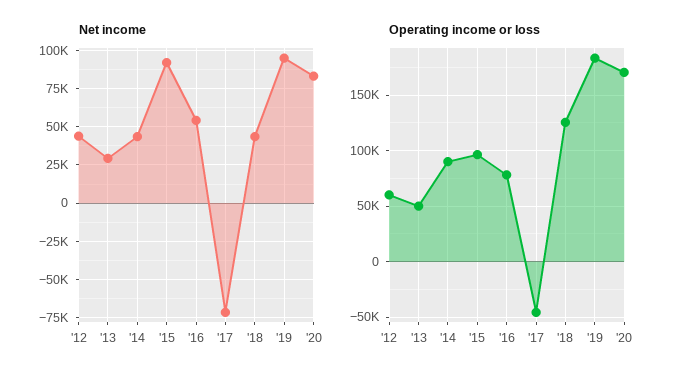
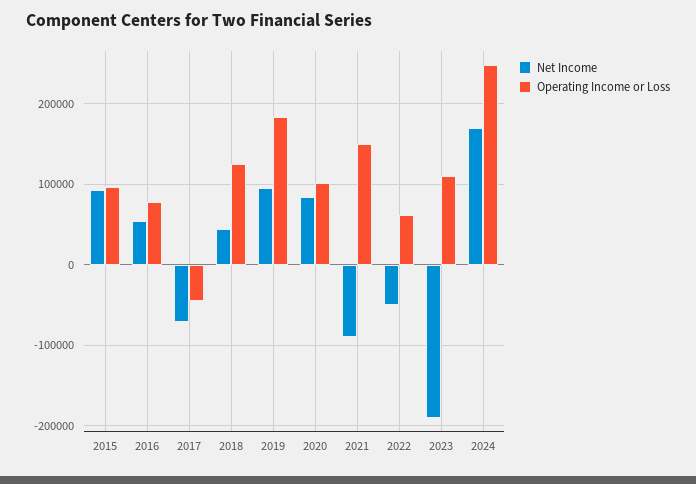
Net income, '12: 45000 -> none
Net income, '13: 30000 -> none
Net income, '14: 45000 -> none
Operating income or loss, '12: 60000 -> none
Operating income or loss, '13: 50000 -> none
Operating income or loss, '14: 90000 -> none
Operating income or loss, '20: 170000 -> 100000
Net income, 2021: none -> -90000
Operating income or loss, 2021: none -> 150000
Net income, 2022: none -> -50000
Operating income or loss, 2022: none -> 60000
Net income, 2023: none -> -190000
Operating income or loss, 2023: none -> 110000
Net income, 2024: none -> 170000
Operating income or loss, 2024: none -> 250000

